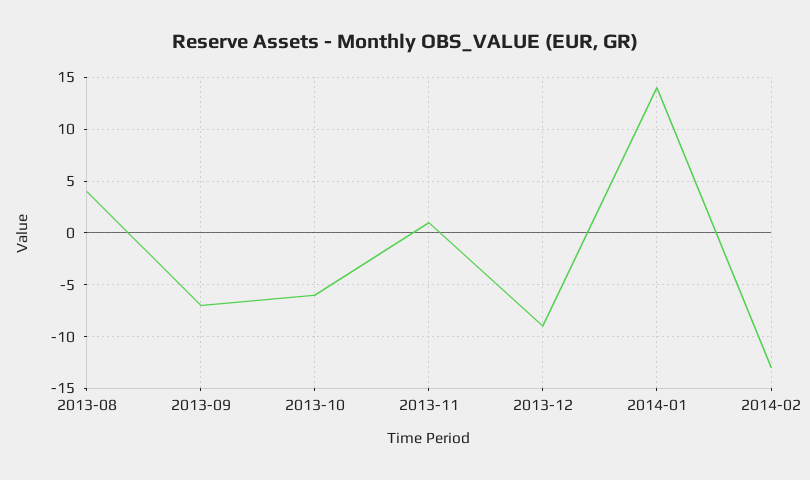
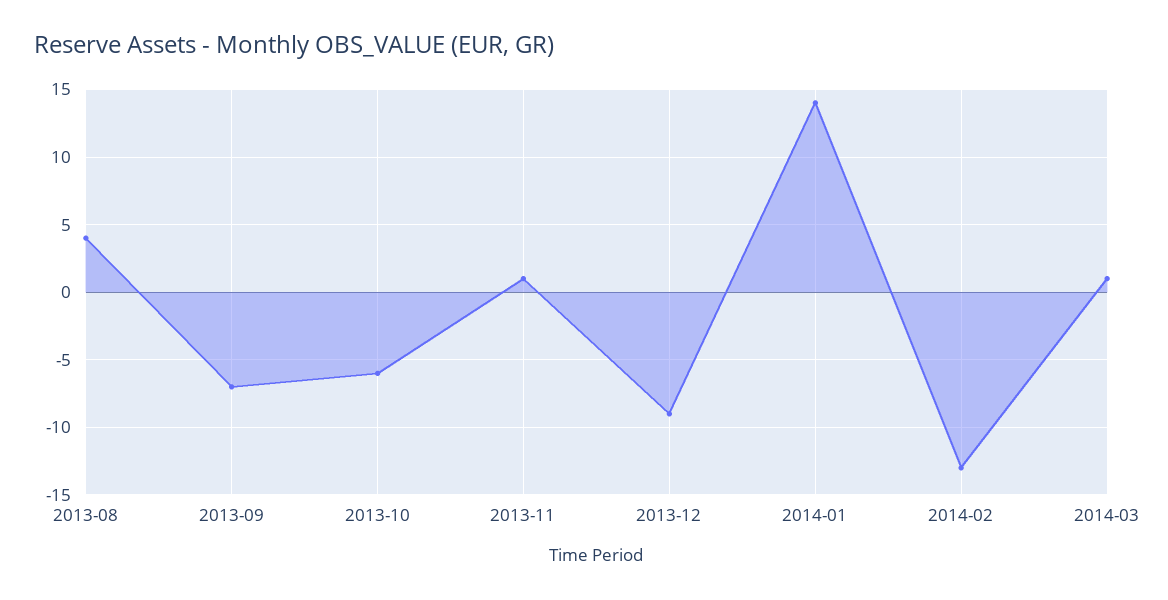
2014-03: none -> 1

